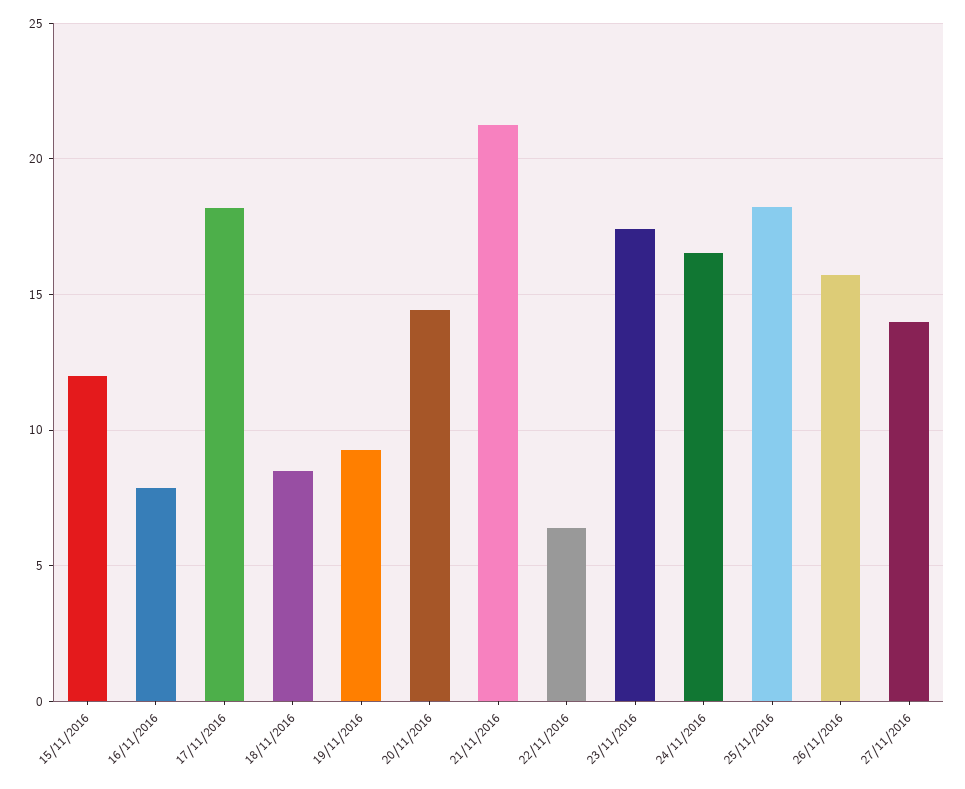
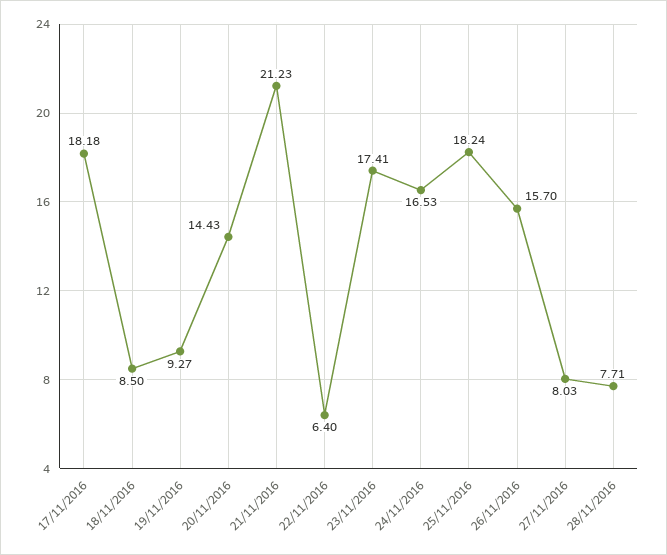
15/11/2016: 12 -> none
16/11/2016: 8 -> none
27/11/2016: 14 -> 8.03
28/11/2016: none -> 7.71

